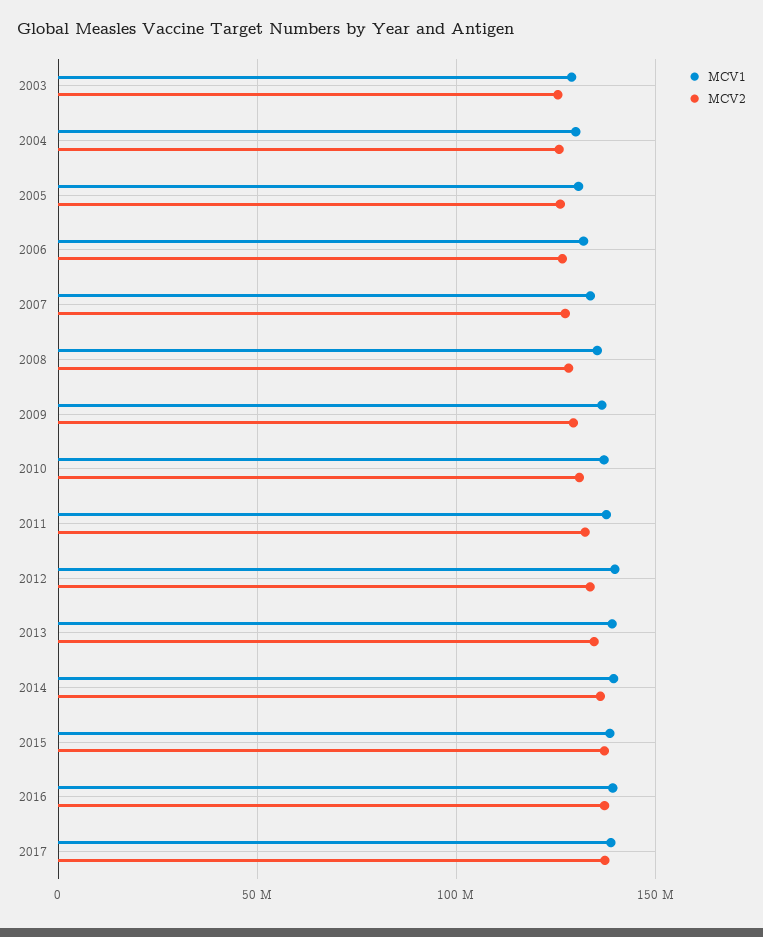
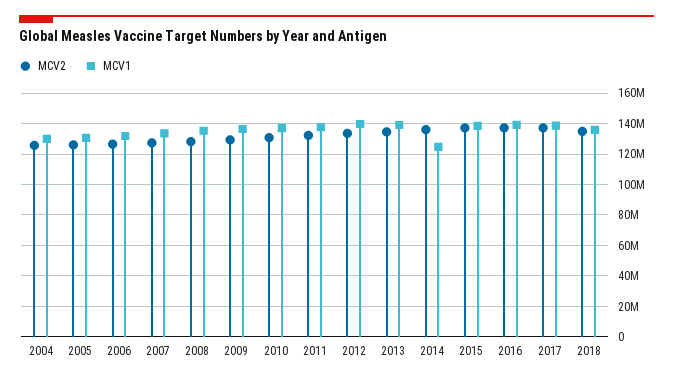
MCV1, 2003: 130000000 -> none
MCV2, 2003: 125000000 -> none
MCV1, 2014: 140000000 -> 125000000
MCV2, 2018: none -> 135000000
MCV1, 2018: none -> 135000000

